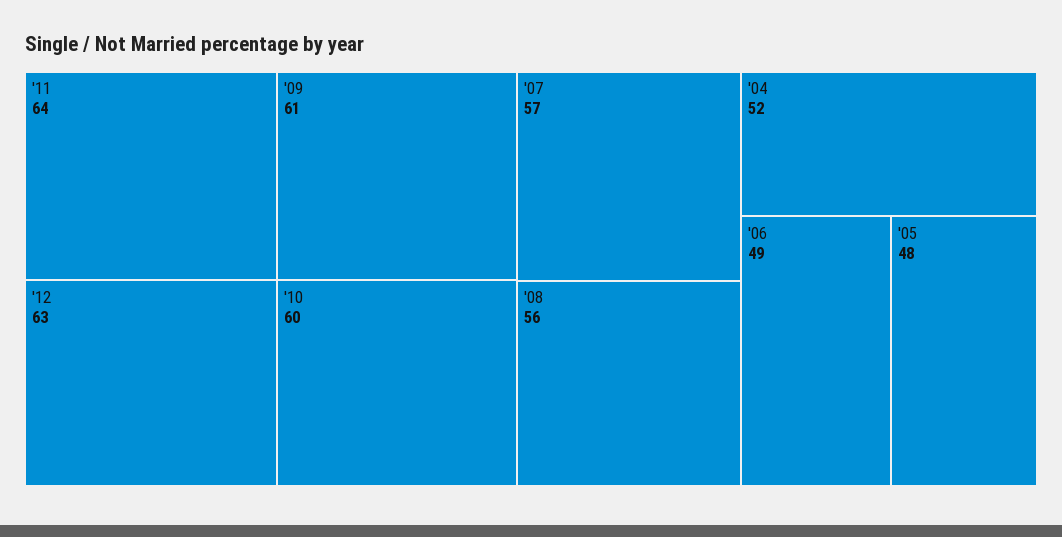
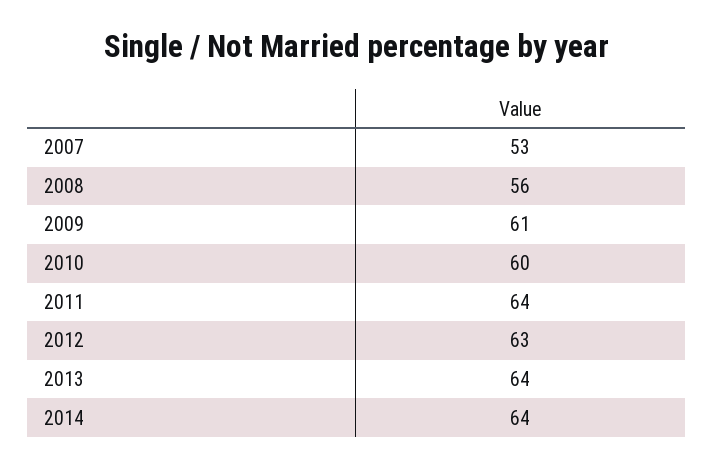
'07: 57 -> 53
'04: 52 -> none
'06: 49 -> none
'05: 48 -> none
2013: none -> 64
2014: none -> 64

